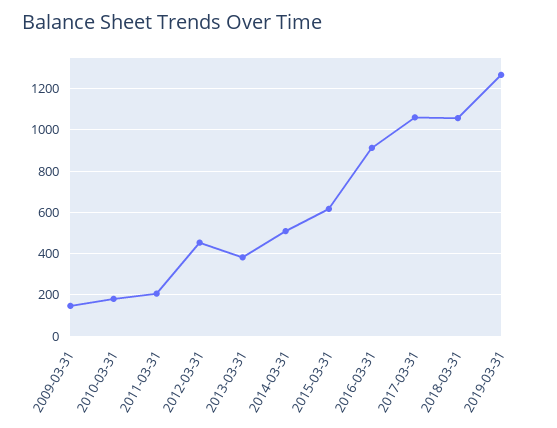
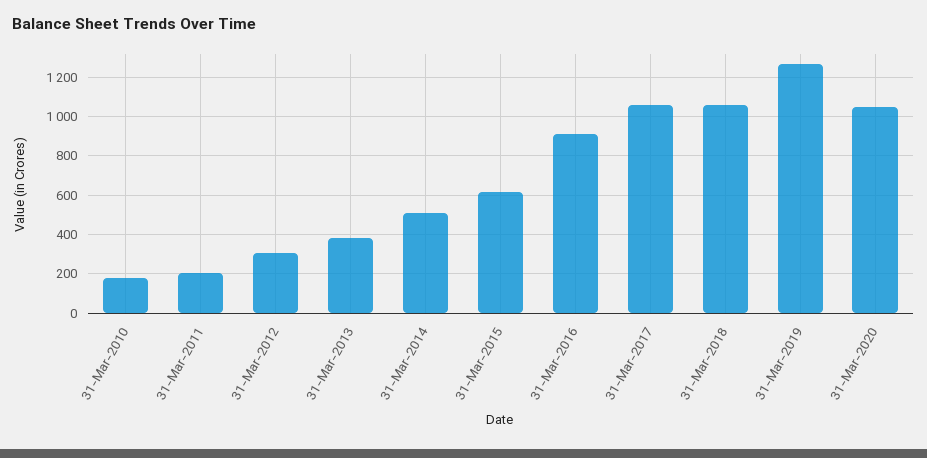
2009-03-31: 150 -> none
2012-03-31: 450 -> 300
31-Mar-2020: none -> 1050

